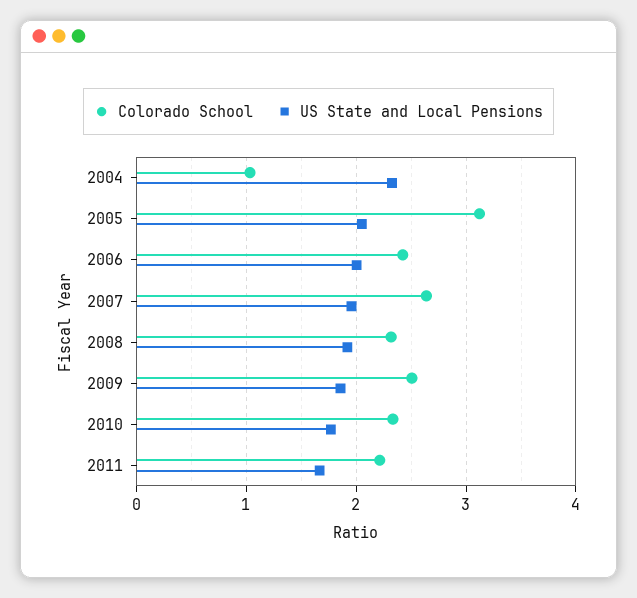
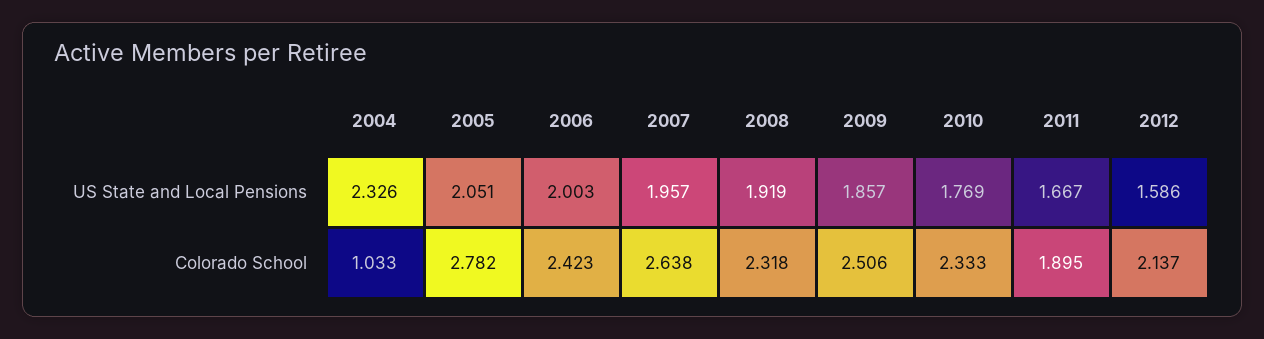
Colorado School, 2005: 3.1 -> 2.782
Colorado School, 2011: 2.2 -> 1.895
US State and Local Pensions, 2012: none -> 1.586
Colorado School, 2012: none -> 2.137

